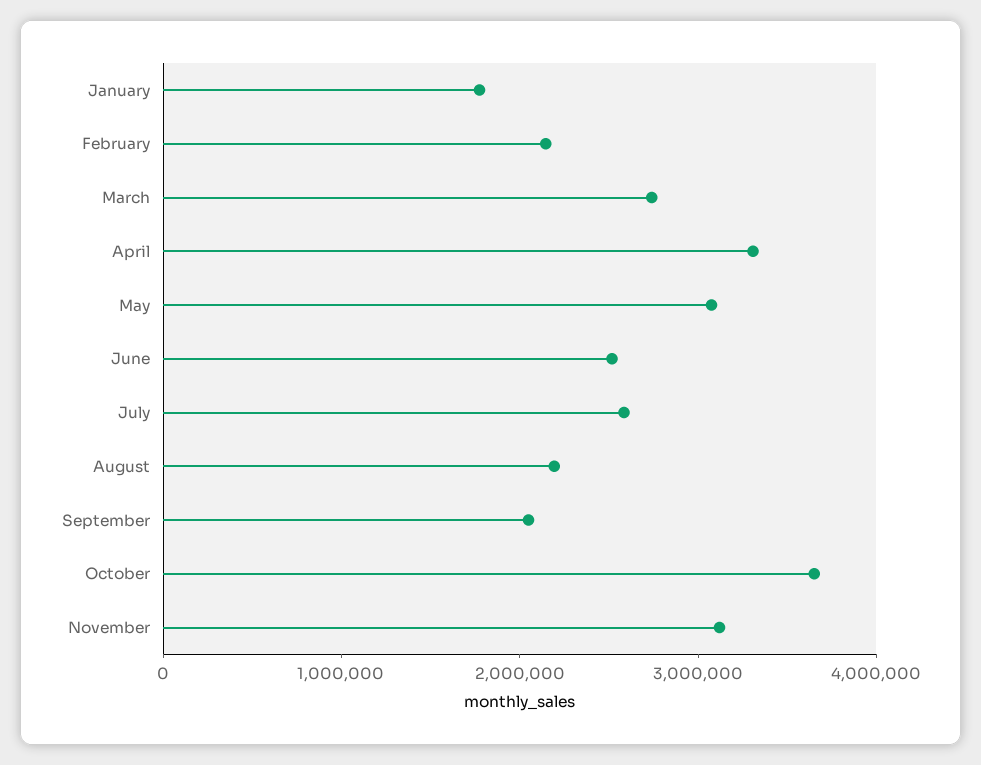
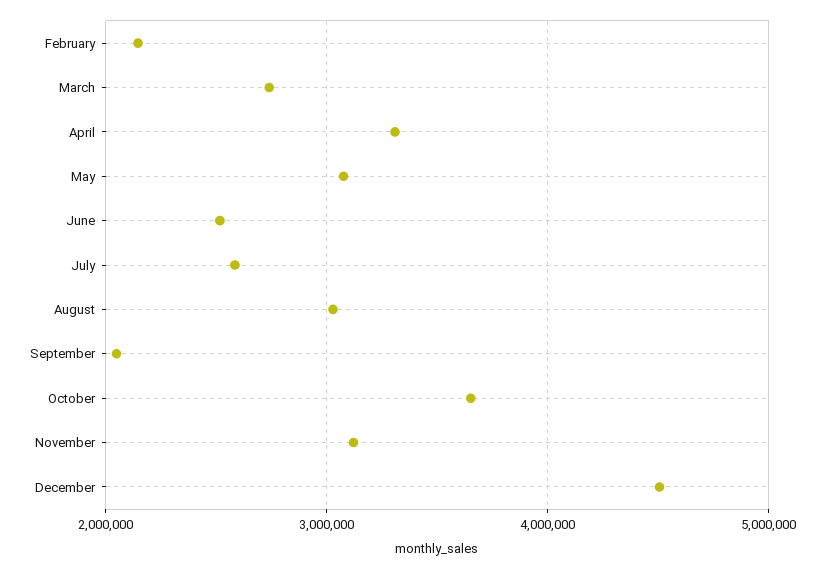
January: 1800000 -> none
August: 2200000 -> 3000000
December: none -> 4500000

